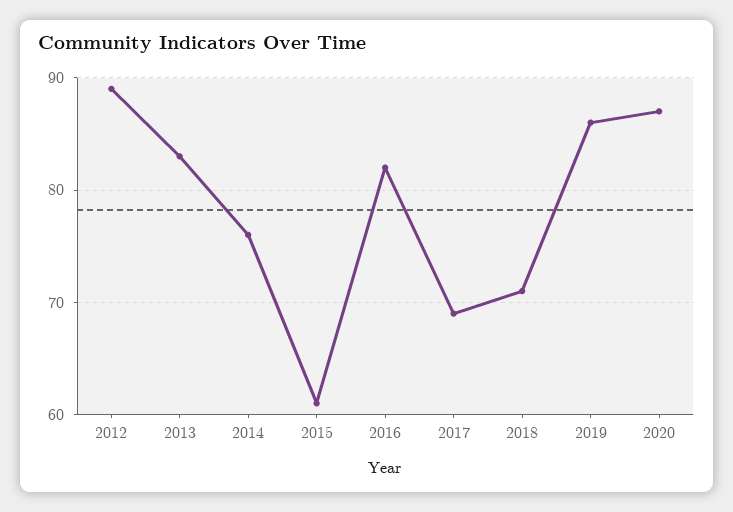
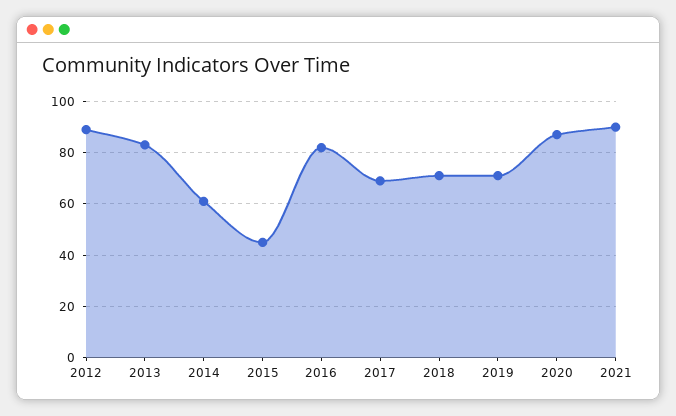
2014: 76 -> 60
2015: 61 -> 45
2019: 86 -> 70
2021: none -> 90

